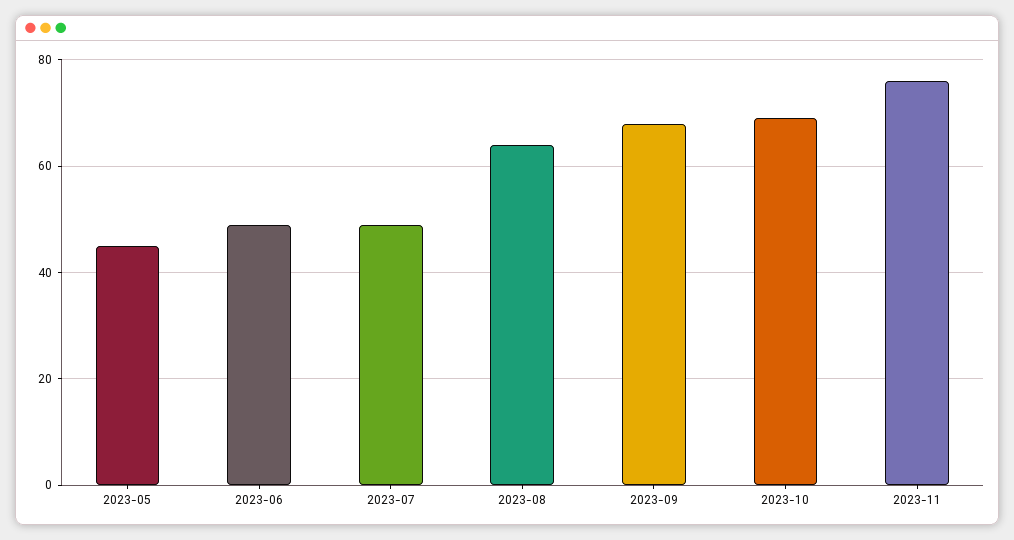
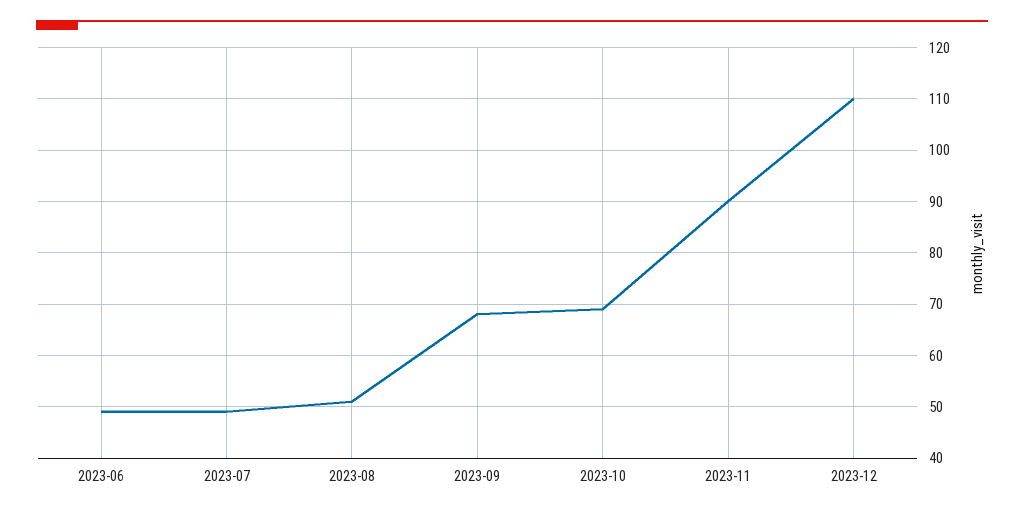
2023-05: 45 -> none
2023-08: 65 -> 50
2023-11: 75 -> 90
2023-12: none -> 110

